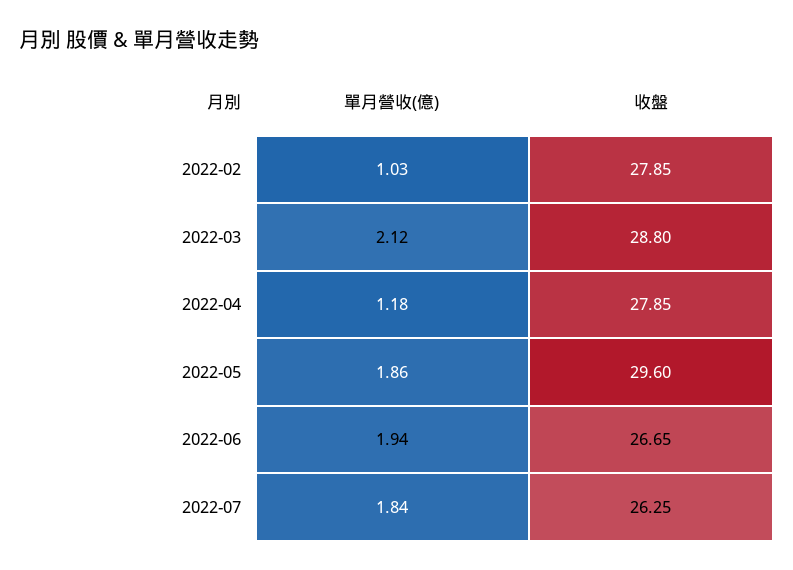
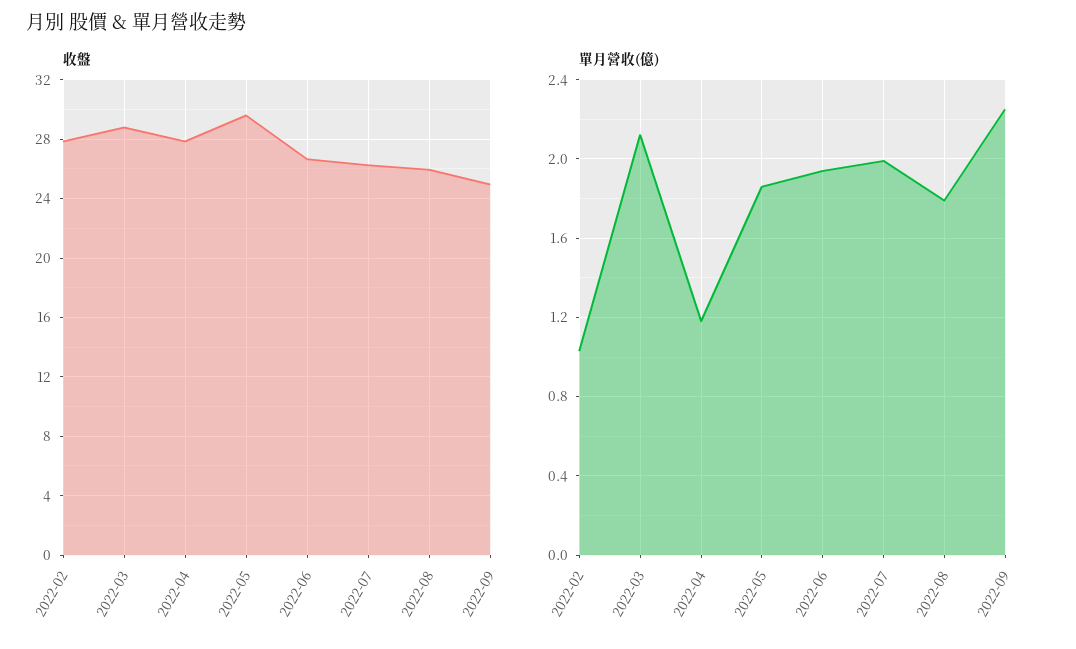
單月營收(億), 2022-07: 1.84 -> 2
收盤, 2022-08: none -> 26
收盤, 2022-09: none -> 25
單月營收(億), 2022-08: none -> 1.8
單月營收(億), 2022-09: none -> 2.25

